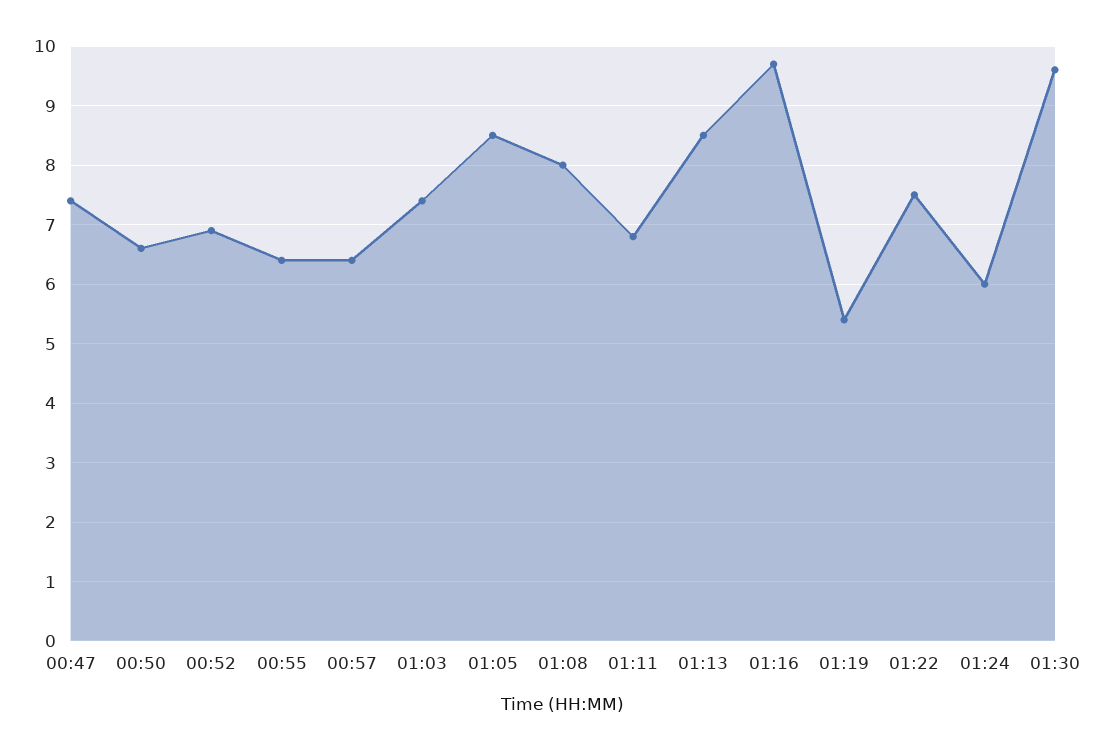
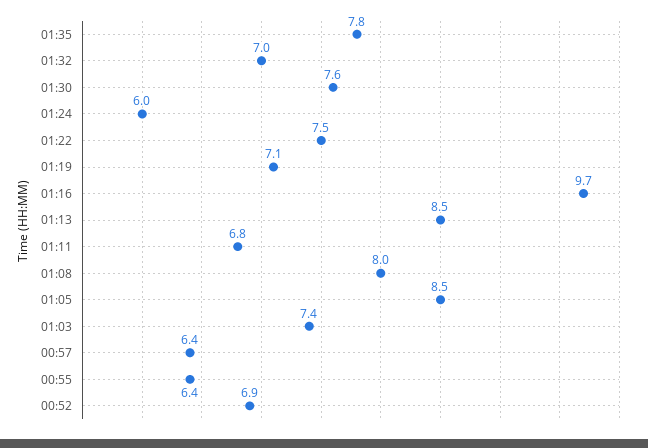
00:47: 7.5 -> none
00:50: 6.5 -> none
01:19: 5.5 -> 7.1
01:30: 9.5 -> 7.6
01:35: none -> 7.8
01:32: none -> 7

